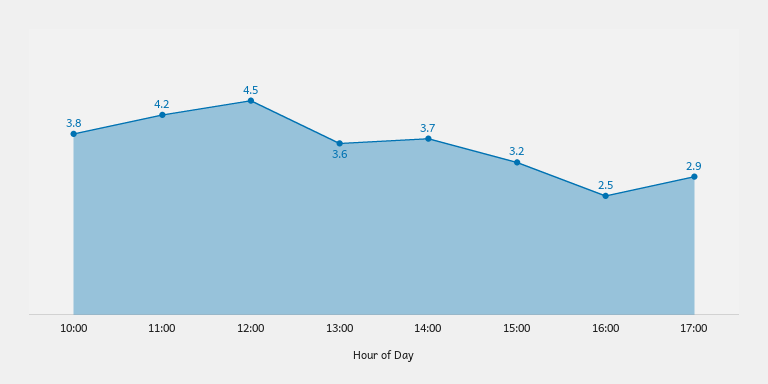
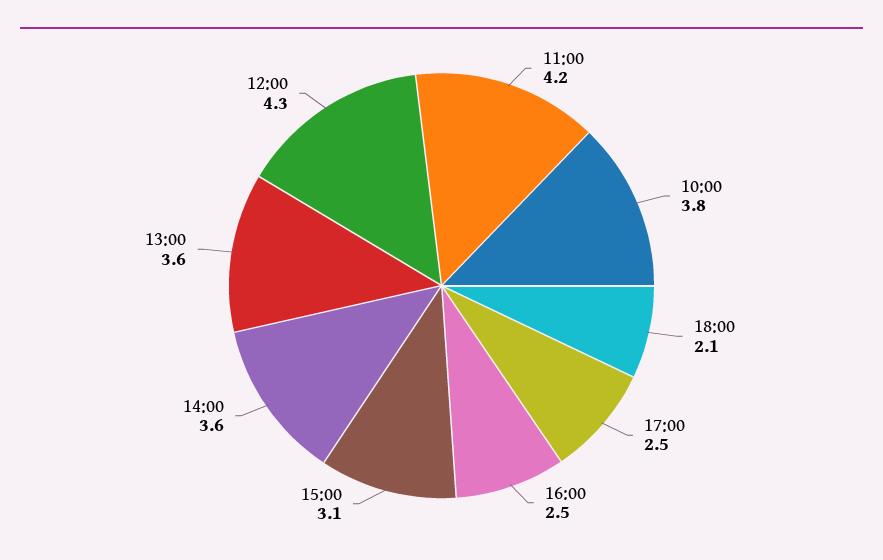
12:00: 4.5 -> 4.3
14:00: 3.7 -> 3.6
15:00: 3.2 -> 3.1
17:00: 2.9 -> 2.5
18:00: none -> 2.1

